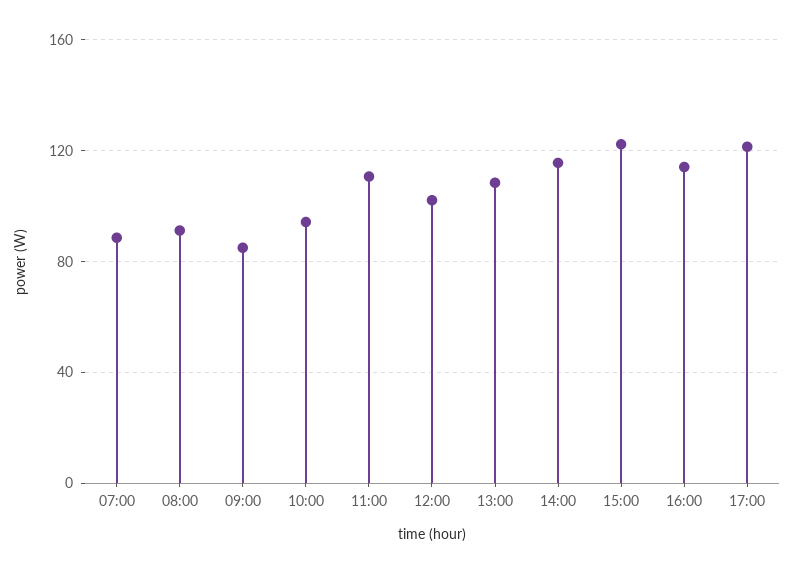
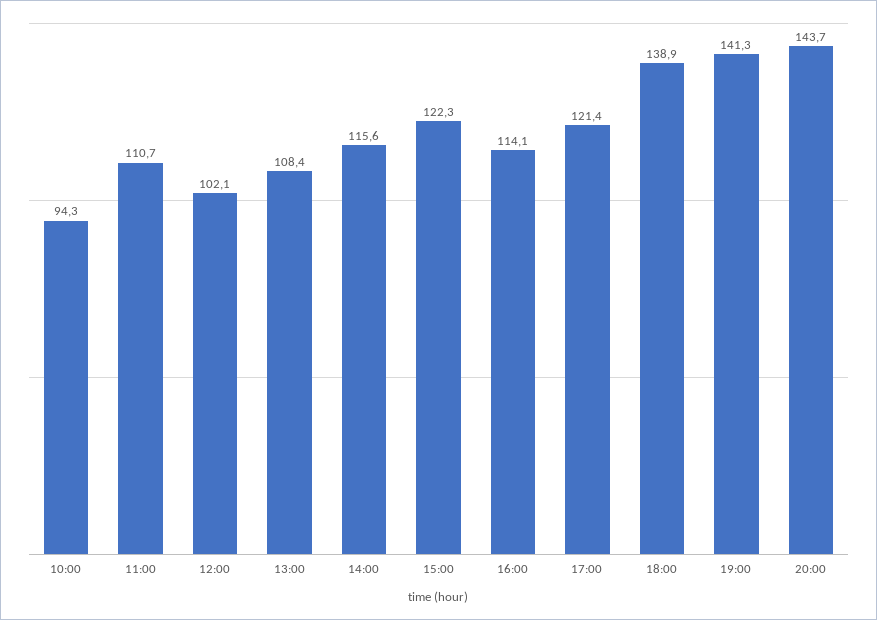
07:00: 90 -> none
08:00: 90 -> none
09:00: 85 -> none
18:00: none -> 138.9
19:00: none -> 141.3
20:00: none -> 143.7

